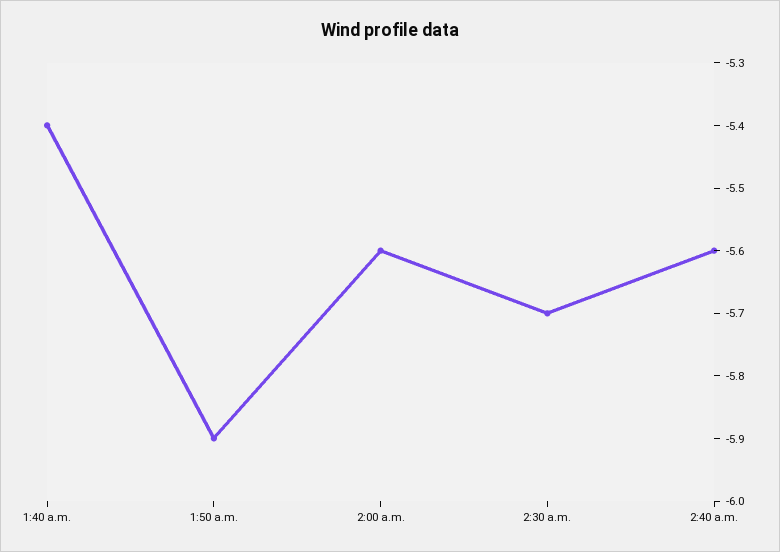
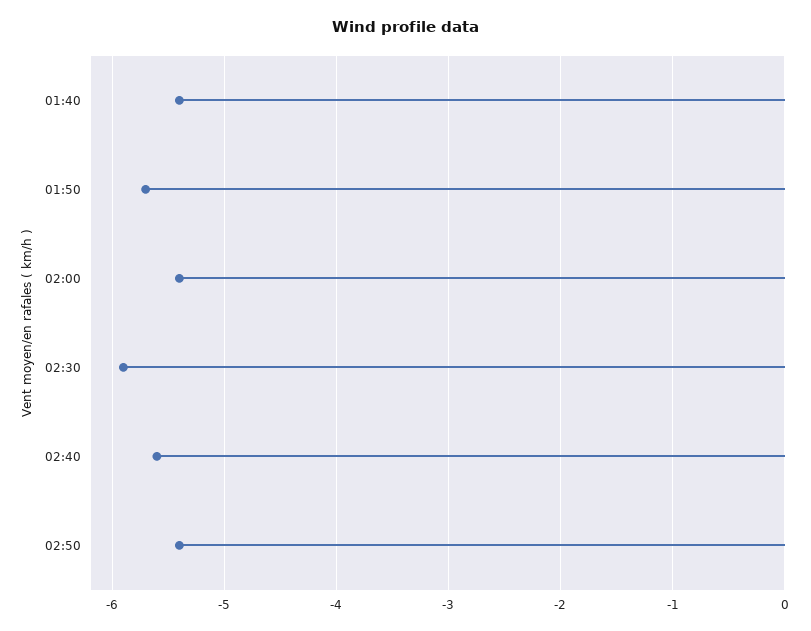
1:50 a.m.: -5.9 -> -5.7
2:00 a.m.: -5.6 -> -5.4
2:30 a.m.: -5.7 -> -5.9
02:50: none -> -5.4

